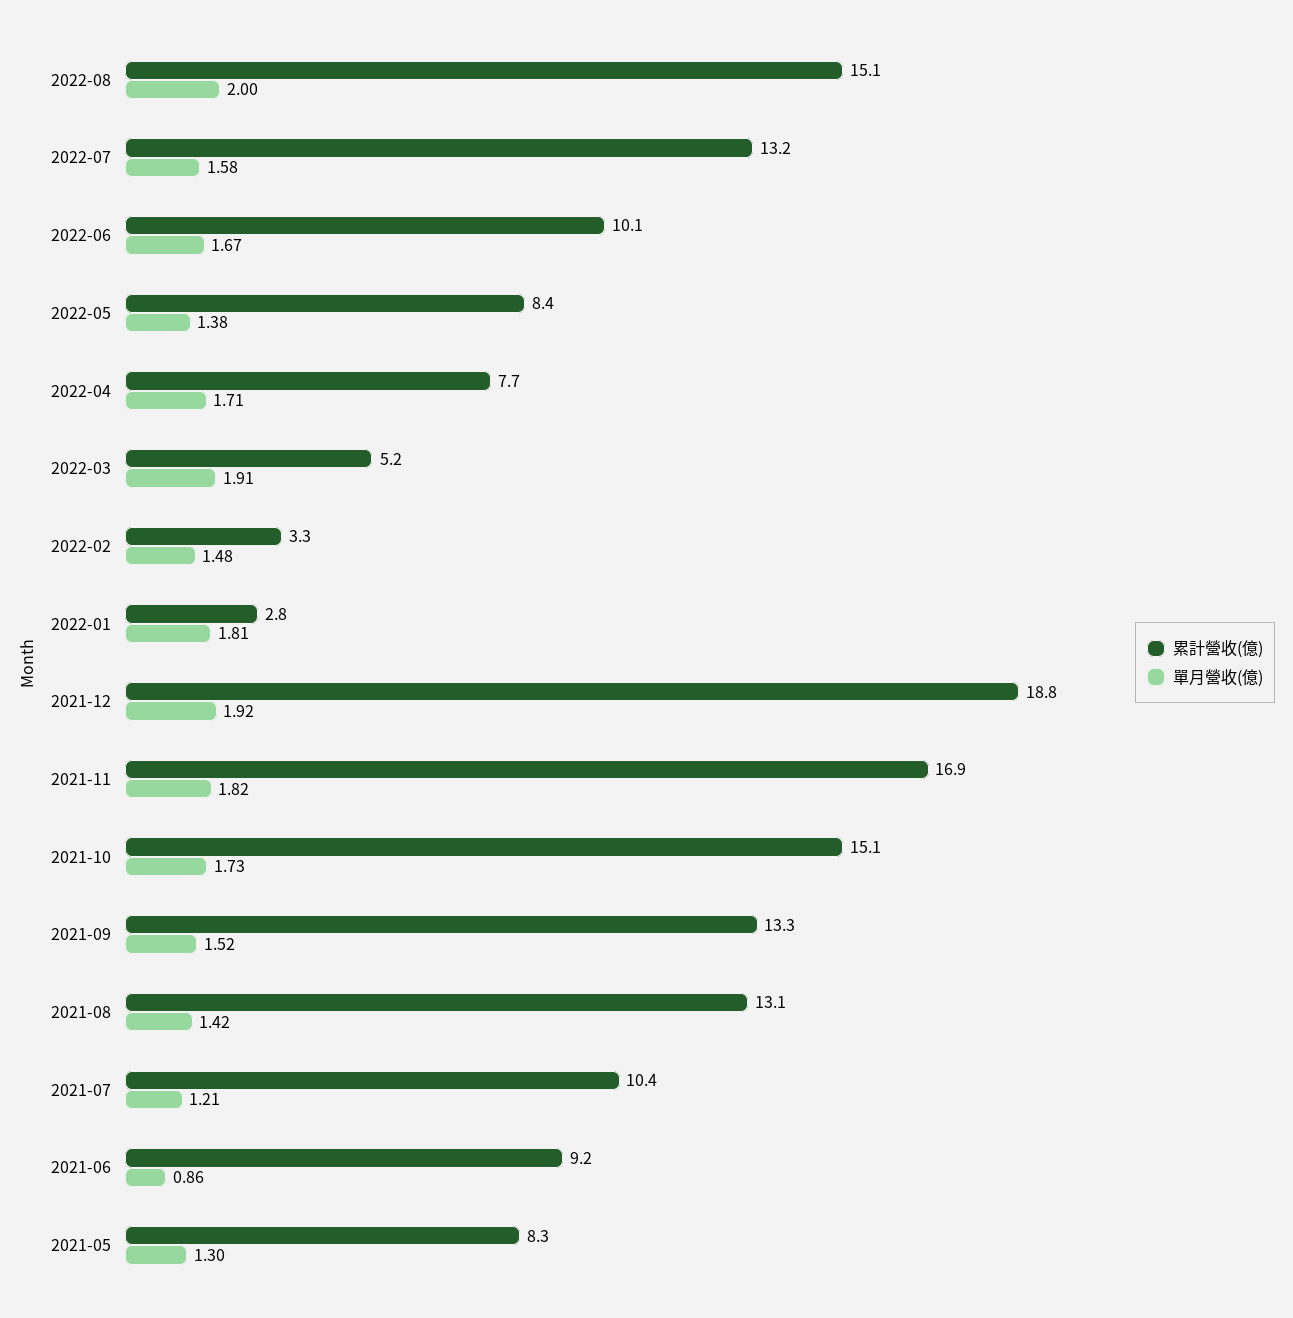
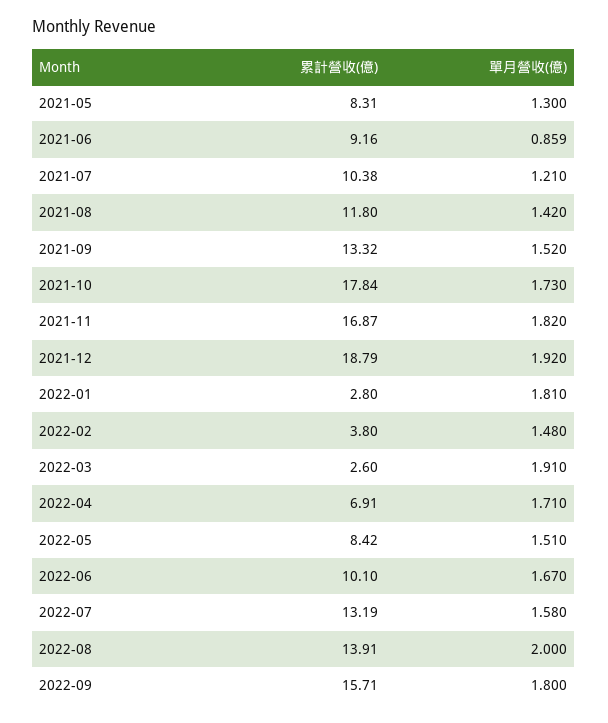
累計營收(億), 2022-08: 15.1 -> 13.91
單月營收(億), 2022-05: 1.38 -> 1.51
累計營收(億), 2022-04: 7.7 -> 6.91
累計營收(億), 2022-03: 5.2 -> 2.6
累計營收(億), 2022-02: 3.3 -> 3.8
累計營收(億), 2021-10: 15.1 -> 17.84
累計營收(億), 2021-08: 13.1 -> 11.8
累計營收(億), 2022-09: none -> 15.71
單月營收(億), 2022-09: none -> 1.8

